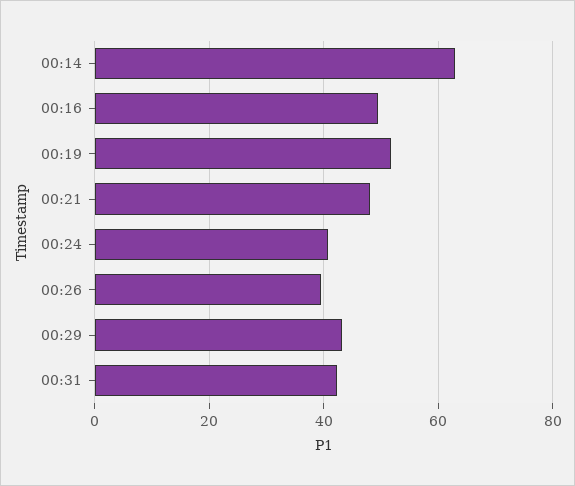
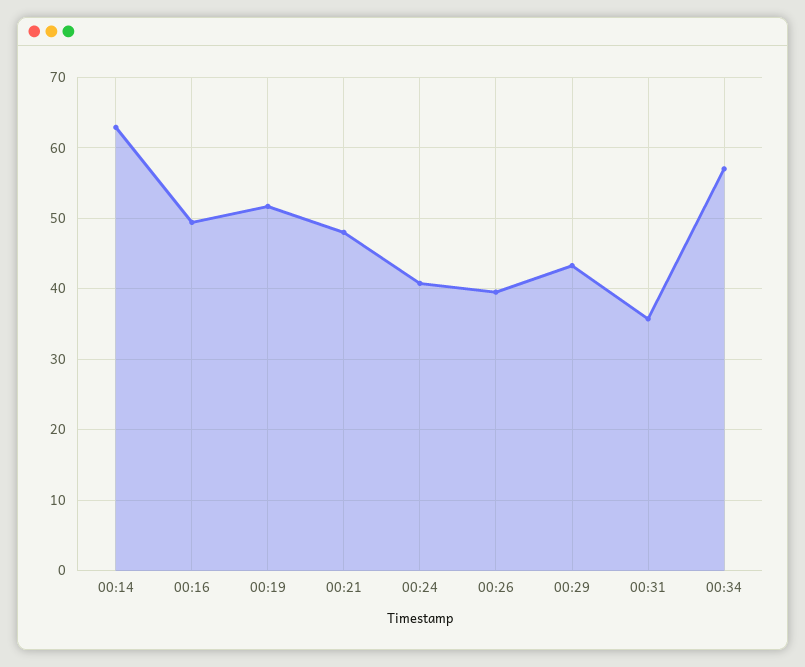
00:31: 42 -> 36
00:34: none -> 57

